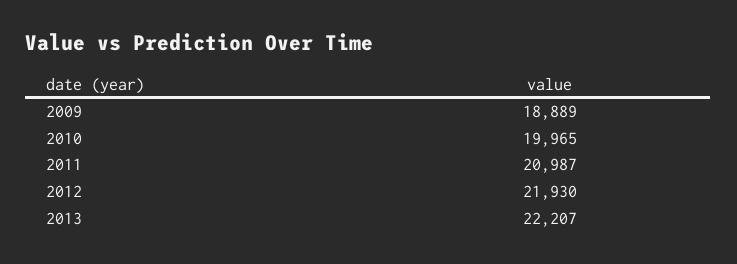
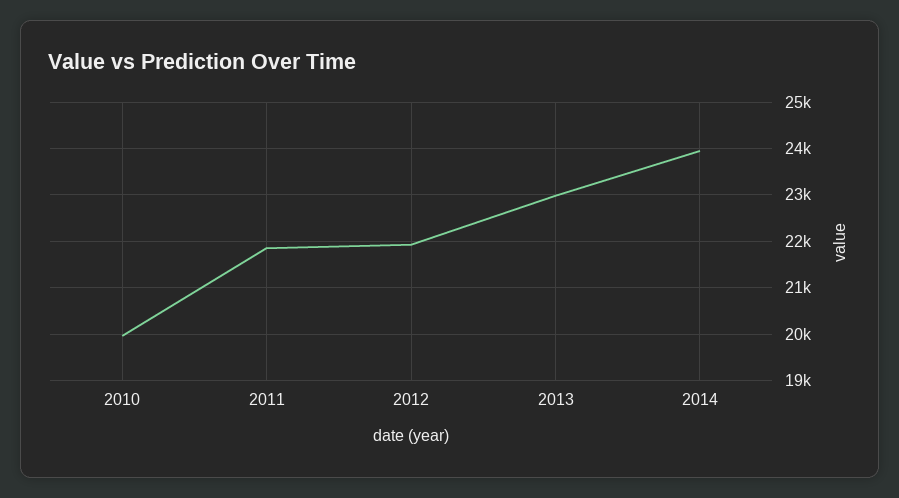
2009: 18889 -> none
2011: 20987 -> 21800
2013: 22207 -> 23000
2014: none -> 24000

